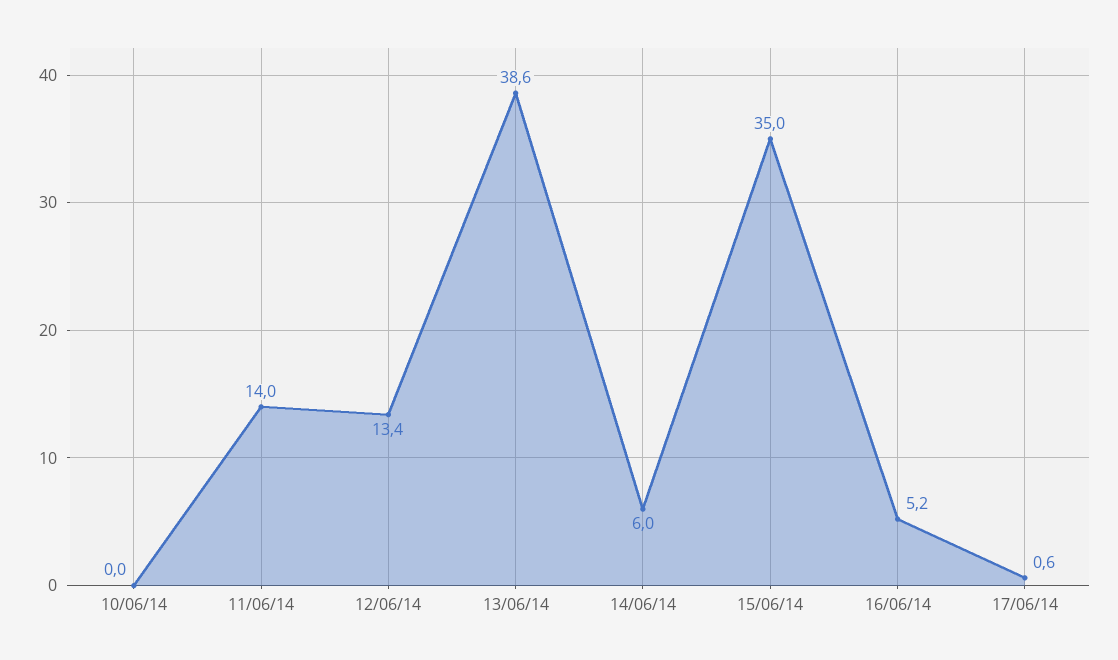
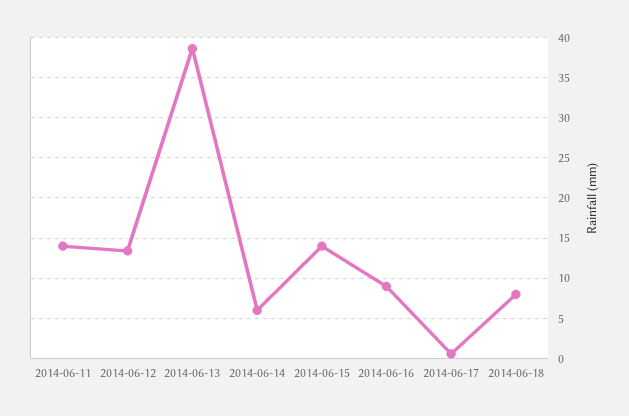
10/06/14: 0 -> none
15/06/14: 35 -> 14
16/06/14: 5.2 -> 9
2014-06-18: none -> 8

